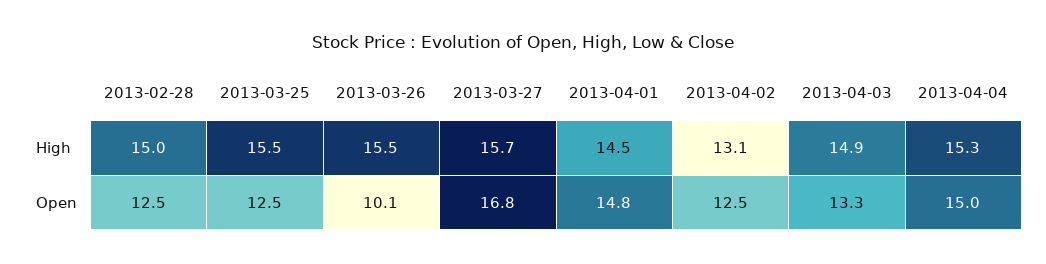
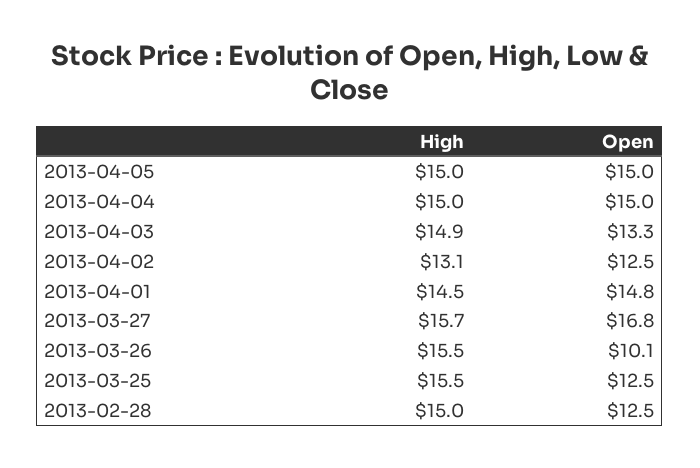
2013-04-04, High: 15.3 -> 15
2013-04-05, High: none -> 15
2013-04-05, Open: none -> 15

